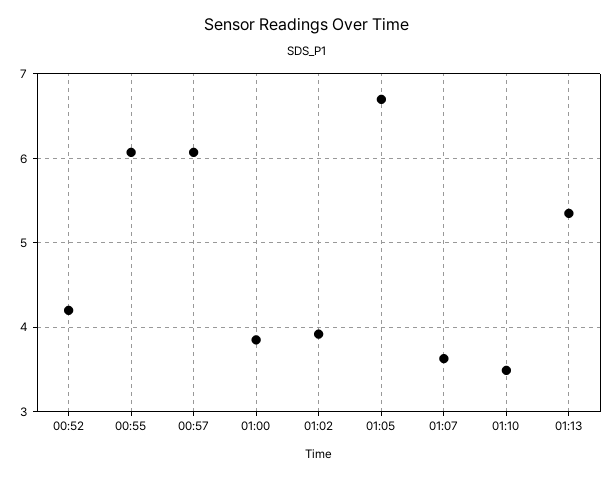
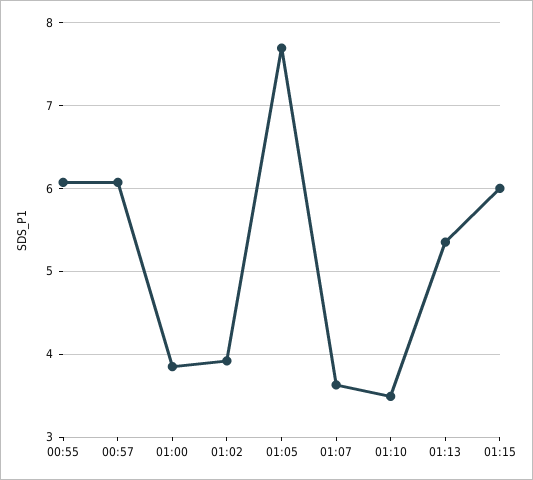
00:52: 4.2 -> none
01:05: 6.7 -> 7.7
01:15: none -> 6

